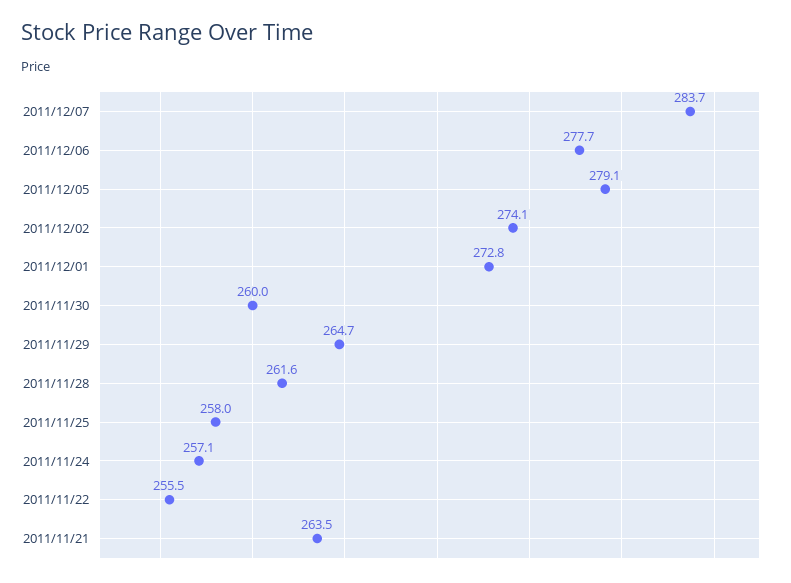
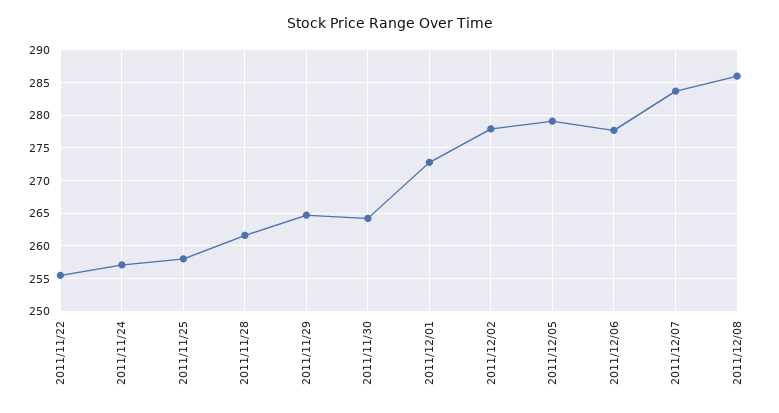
2011/12/02: 274.1 -> 278
2011/11/30: 260 -> 264
2011/11/21: 263.5 -> none
2011/12/08: none -> 286

